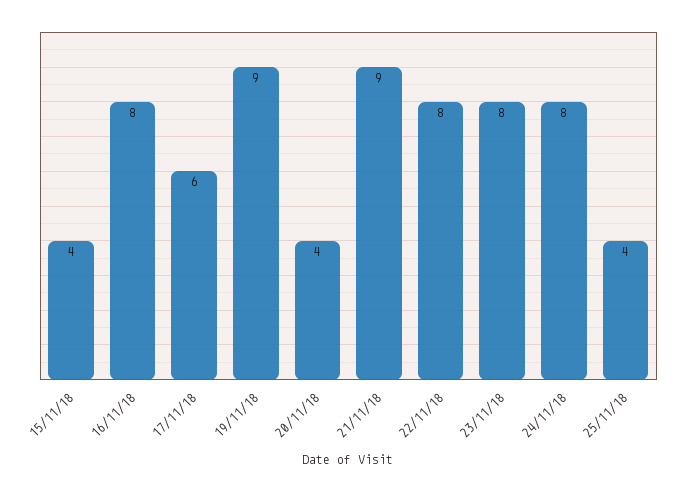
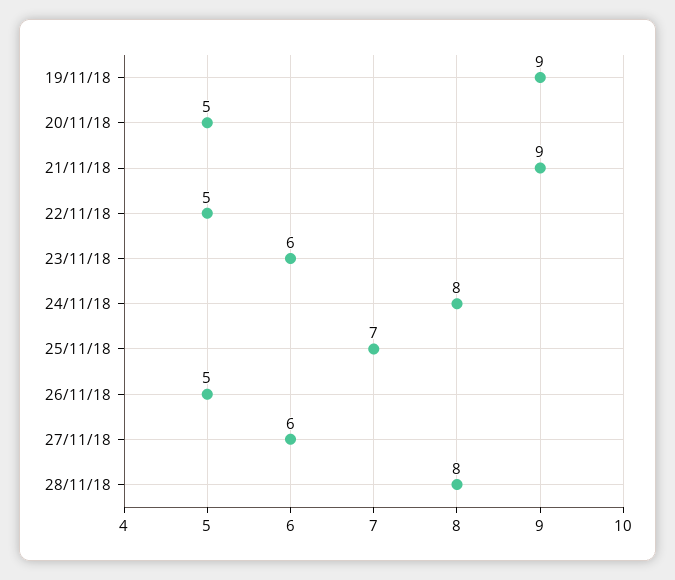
15/11/18: 4 -> none
16/11/18: 8 -> none
17/11/18: 6 -> none
20/11/18: 4 -> 5
22/11/18: 8 -> 5
23/11/18: 8 -> 6
25/11/18: 4 -> 7
26/11/18: none -> 5
27/11/18: none -> 6
28/11/18: none -> 8

